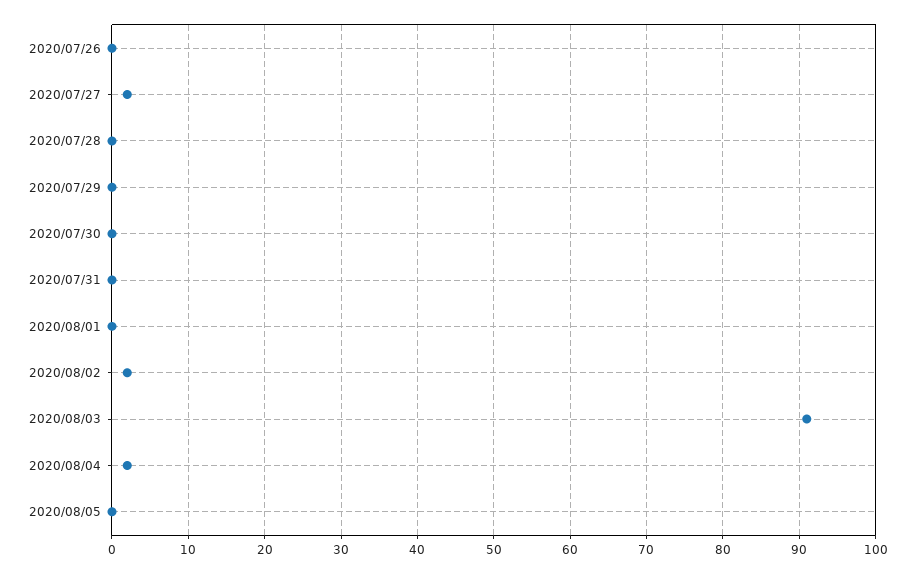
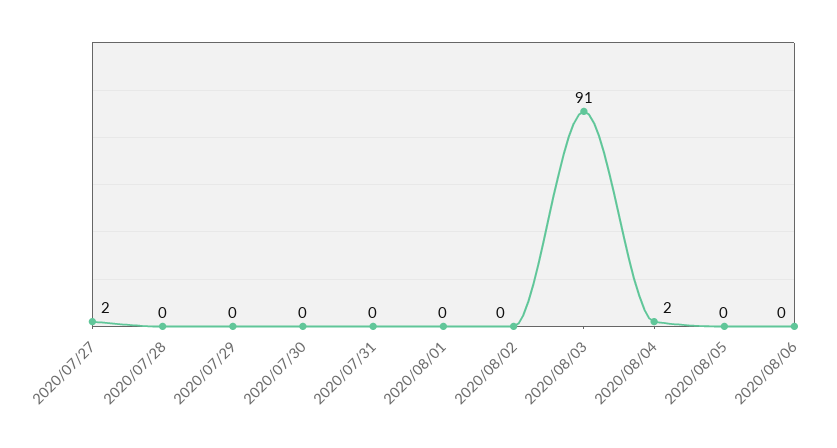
2020/07/26: 0 -> none
2020/08/02: 2 -> 0
2020/08/06: none -> 0

